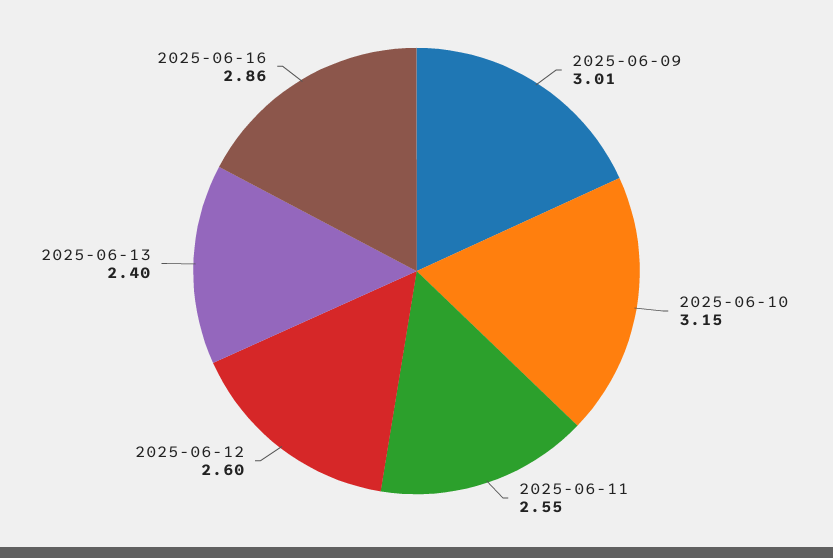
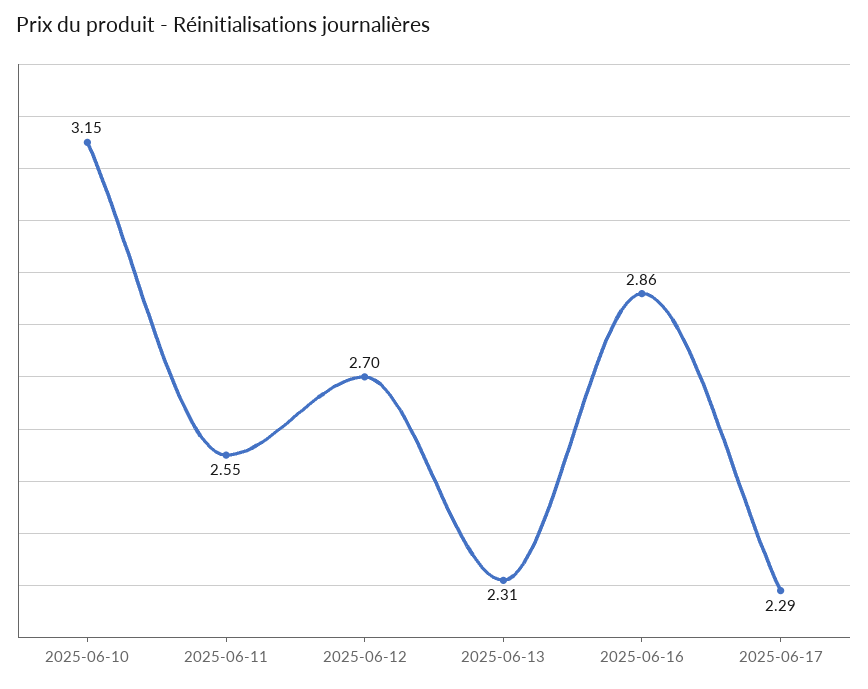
2025-06-09: 3.01 -> none
2025-06-12: 2.6 -> 2.7
2025-06-13: 2.4 -> 2.31
2025-06-17: none -> 2.29

